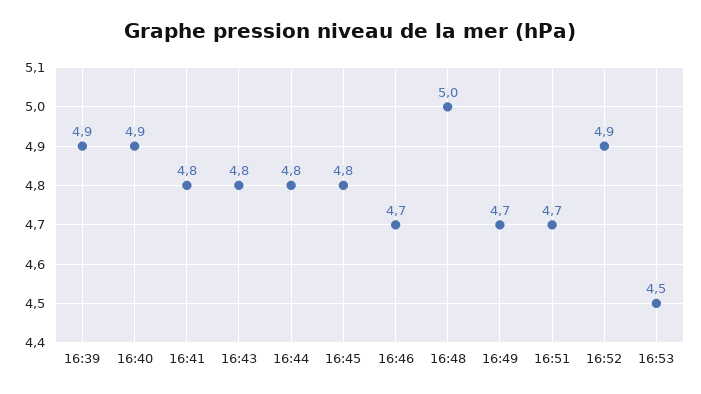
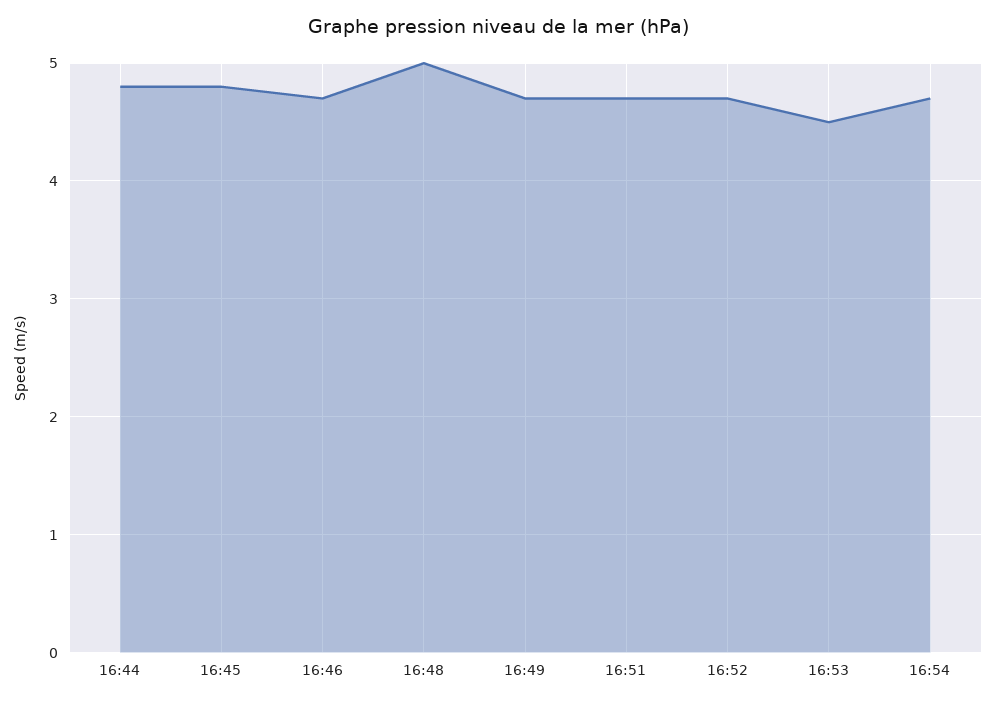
16:39: 4.9 -> none
16:40: 4.9 -> none
16:41: 4.8 -> none
16:43: 4.8 -> none
16:52: 4.9 -> 4.7
16:54: none -> 4.7

